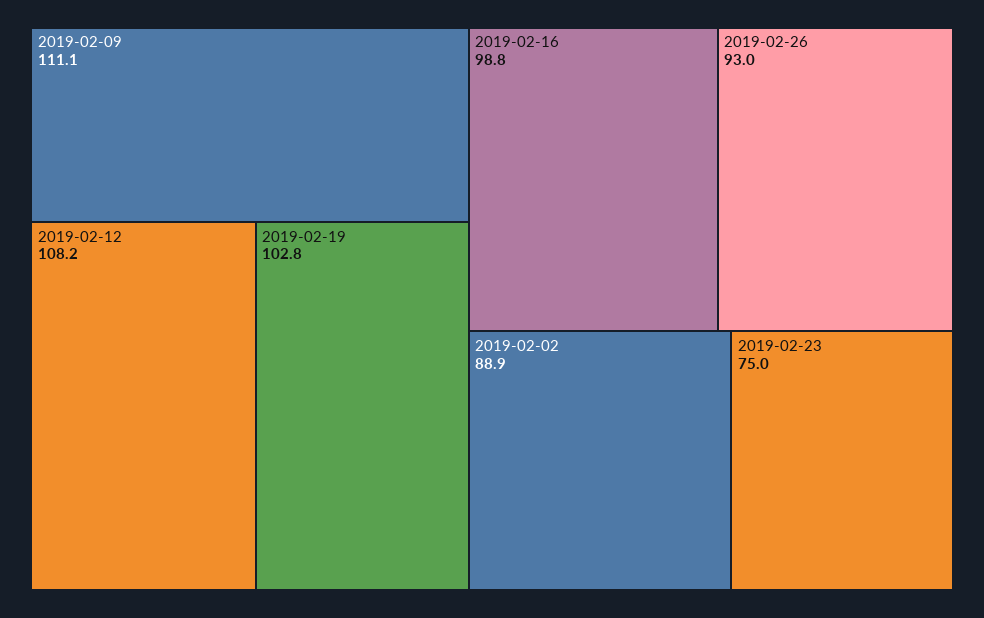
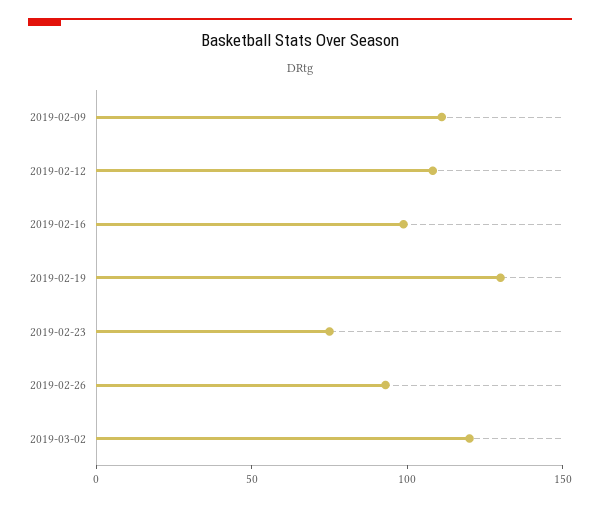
2019-02-19: 102.8 -> 130
2019-02-02: 88.9 -> none
2019-03-02: none -> 120

